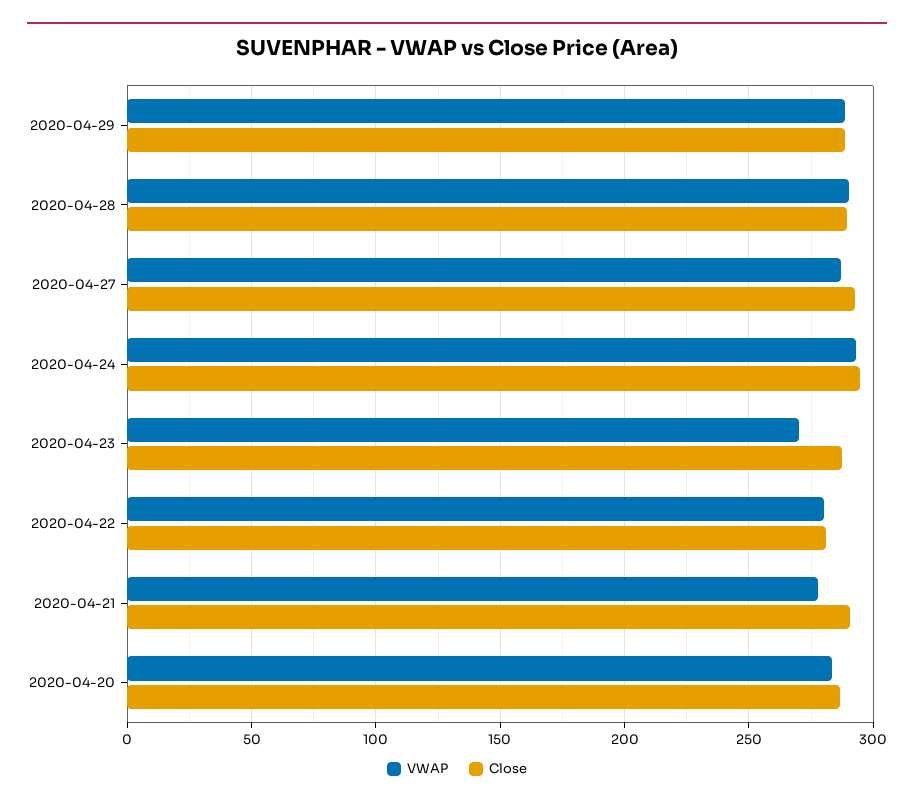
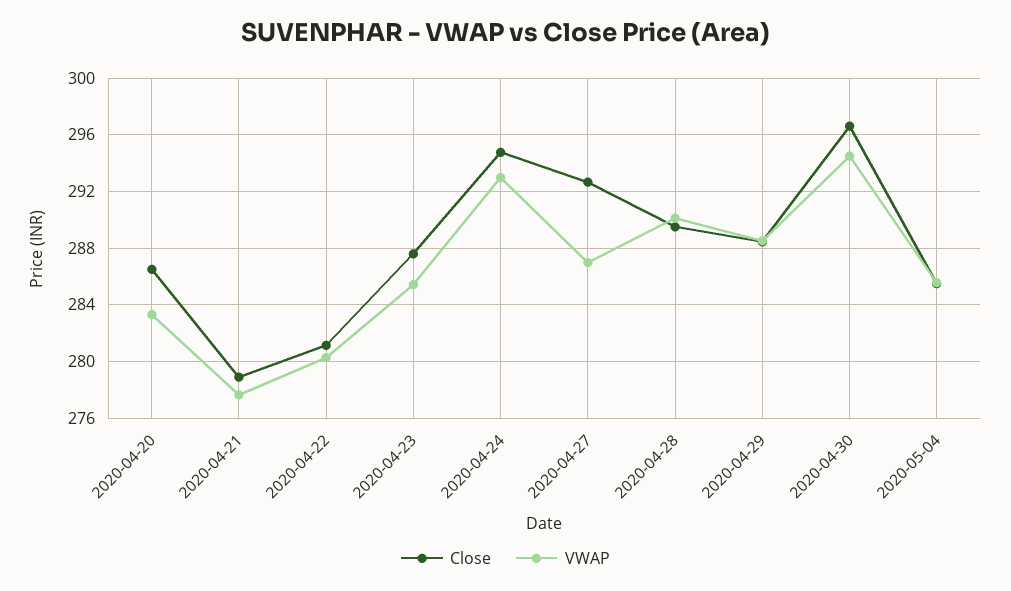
VWAP, 2020-04-23: 270 -> 285.5
Close, 2020-04-21: 290 -> 279
Close, 2020-04-30: none -> 296.5
VWAP, 2020-04-30: none -> 294.5
Close, 2020-05-04: none -> 285.5
VWAP, 2020-05-04: none -> 285.5

